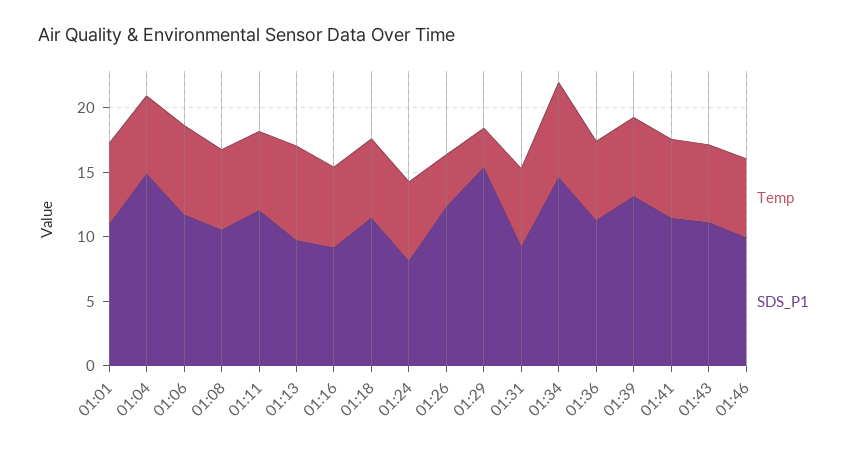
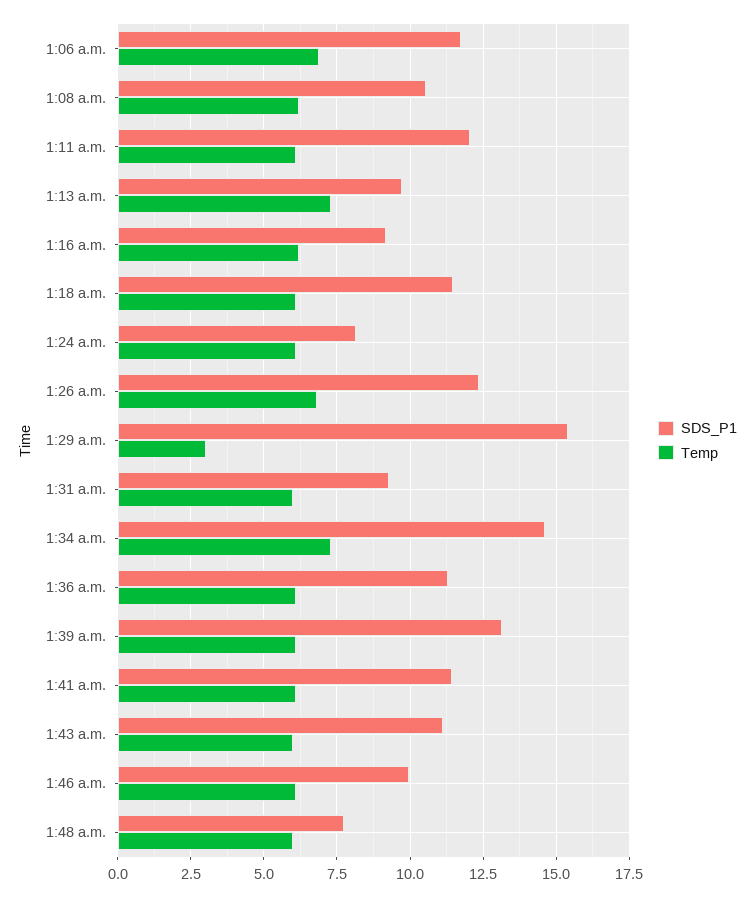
Temp, 01:01: 6 -> none
SDS_P1, 01:01: 11 -> none
Temp, 01:04: 6 -> none
SDS_P1, 01:04: 15 -> none
Temp, 01:26: 4 -> 6.75
SDS_P1, 1:48 a.m.: none -> 7.75
Temp, 1:48 a.m.: none -> 6

